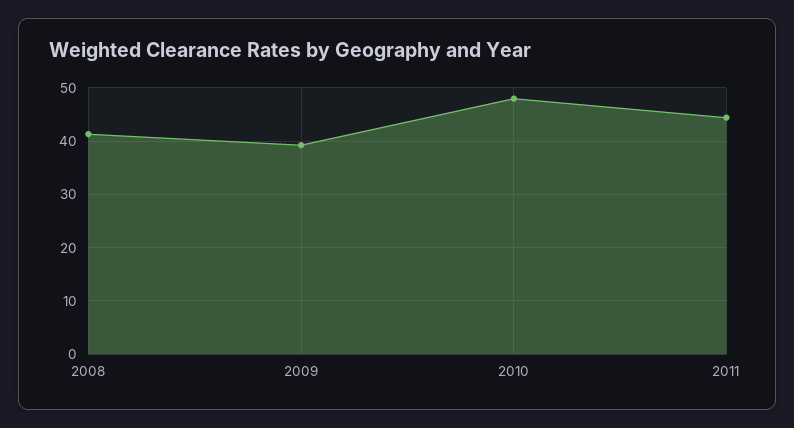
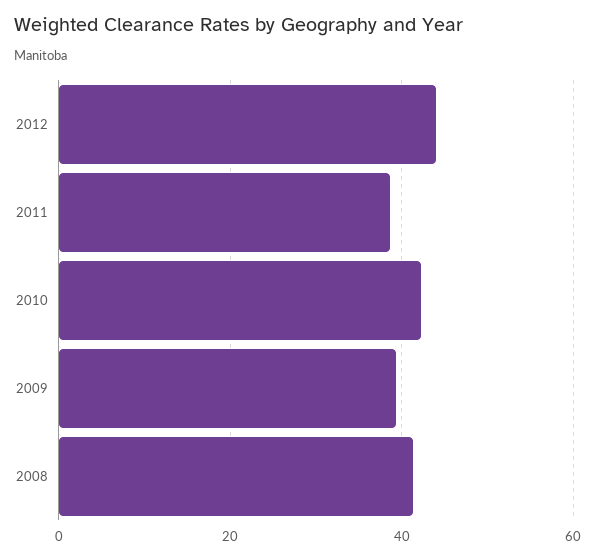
2010: 48 -> 42
2011: 44 -> 38
2012: none -> 44

